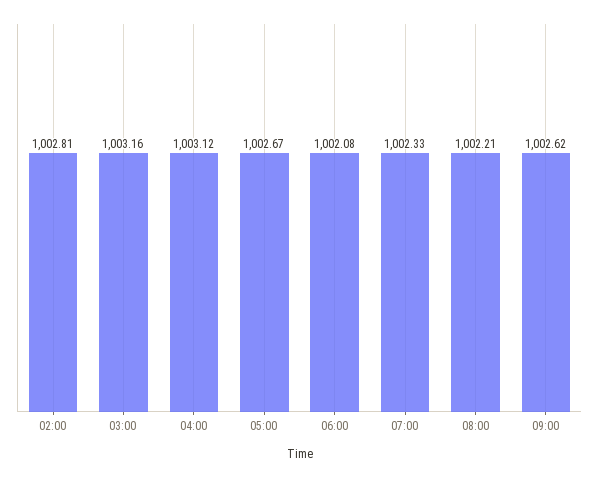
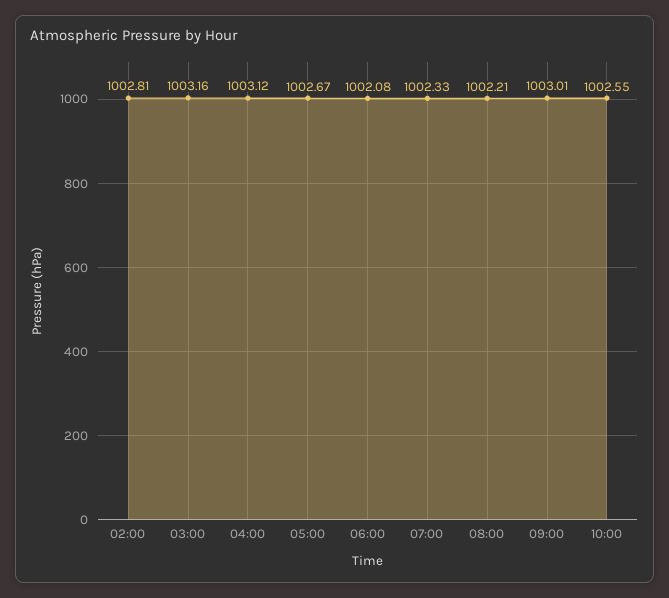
09:00: 1002.62 -> 1003.01
10:00: none -> 1002.55

